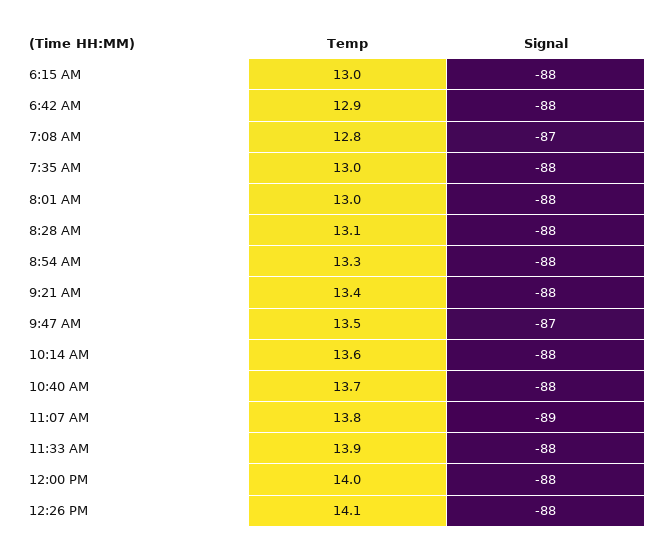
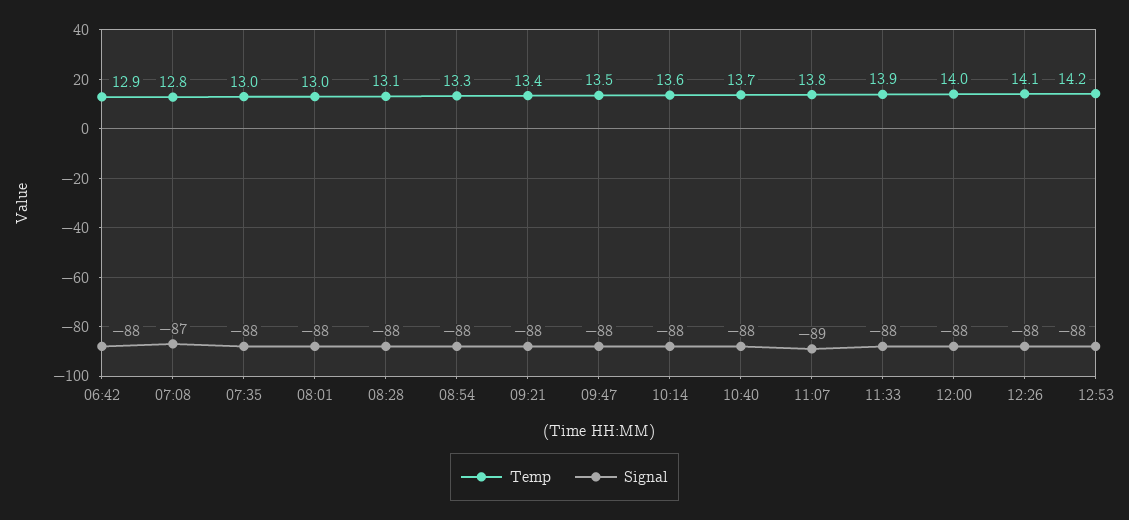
Temp, 6:15 AM: 13 -> none
Signal, 6:15 AM: -88 -> none
Signal, 9:47 AM: -87 -> -88
Temp, 12:53: none -> 14.2
Signal, 12:53: none -> -88

